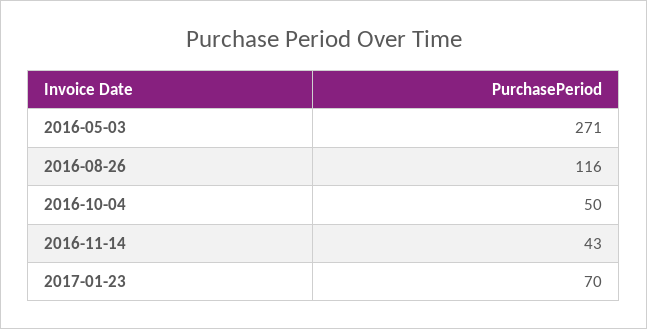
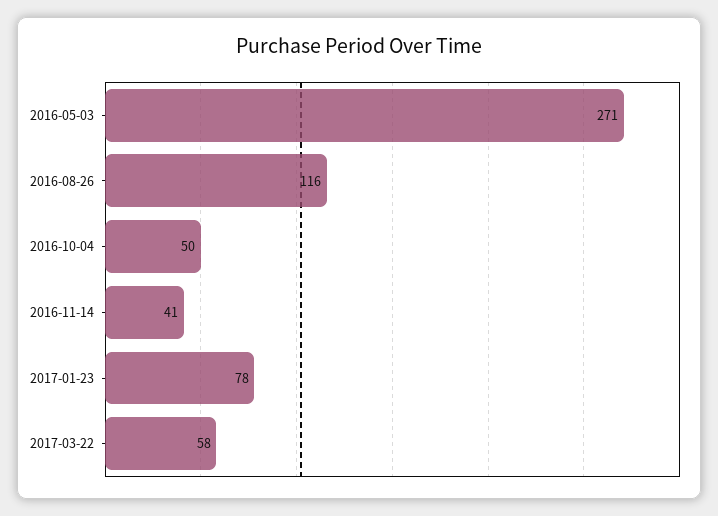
2016-11-14: 43 -> 41
2017-01-23: 70 -> 78
2017-03-22: none -> 58

